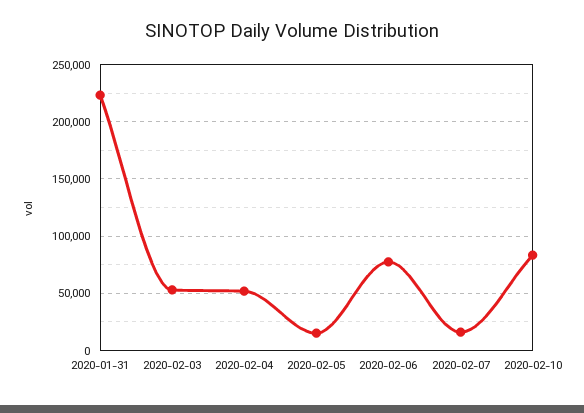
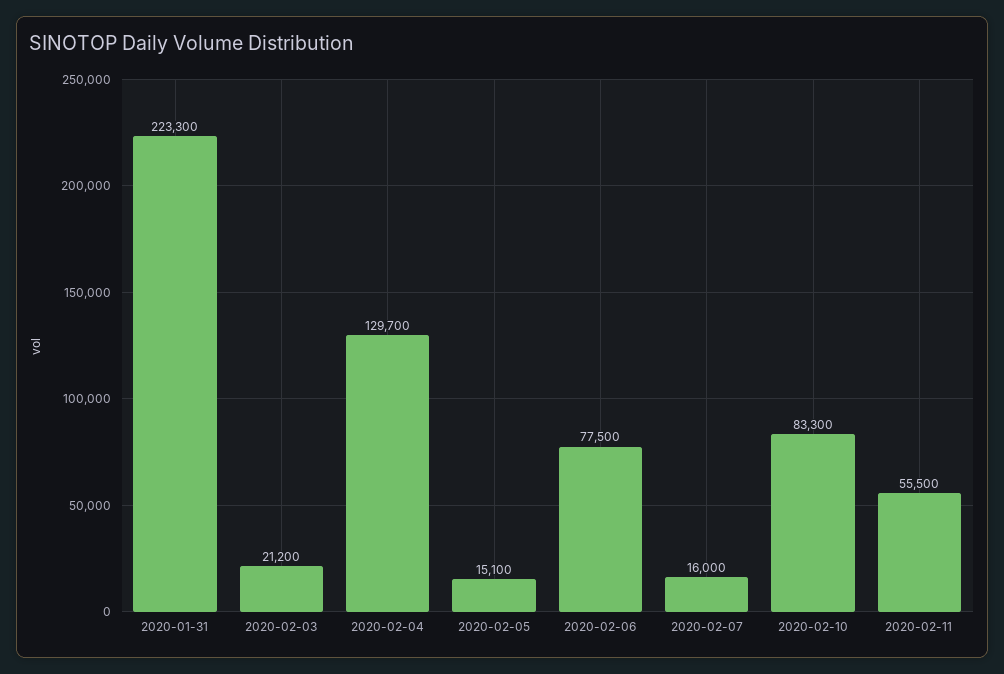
2020-02-03: 50000 -> 21200
2020-02-04: 50000 -> 129700
2020-02-11: none -> 55500

